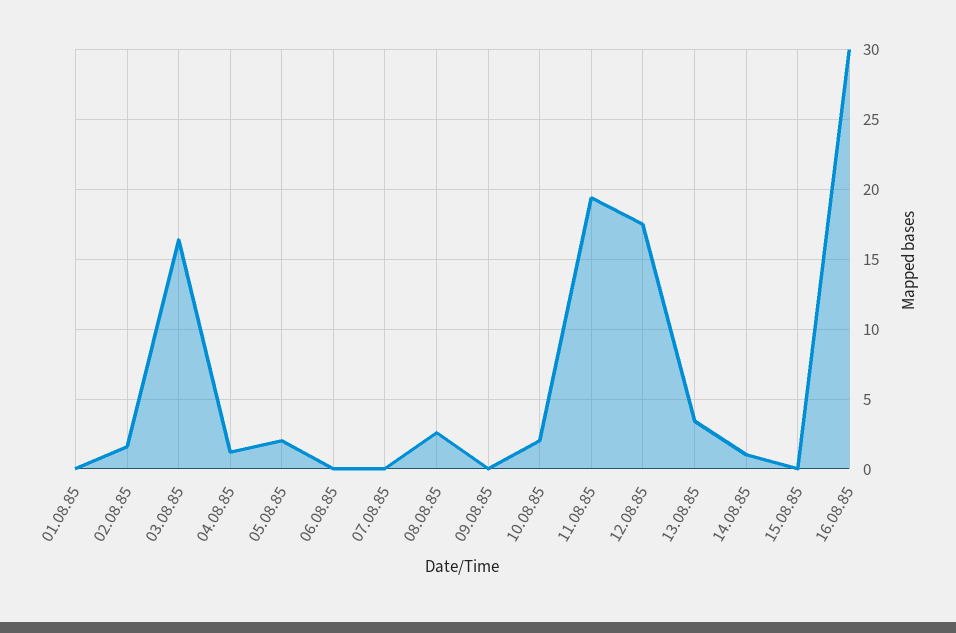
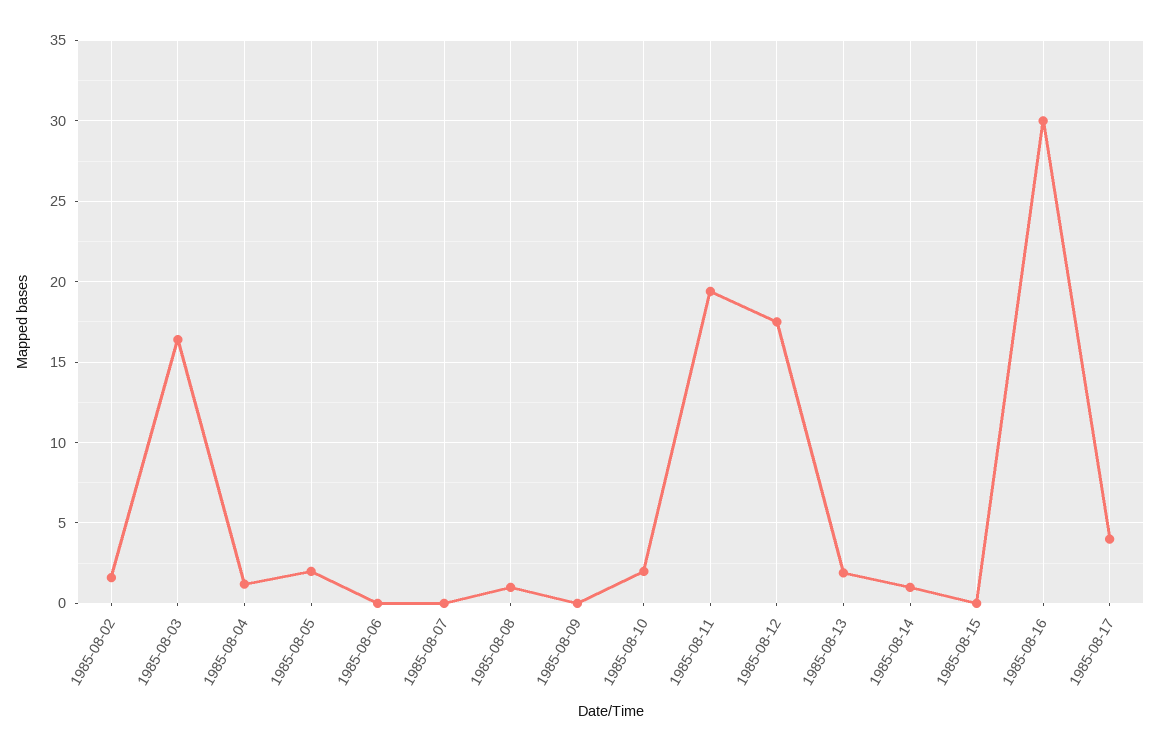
01.08.85: 0 -> none
08.08.85: 2.5 -> 1
13.08.85: 3.5 -> 2
1985-08-17: none -> 4

